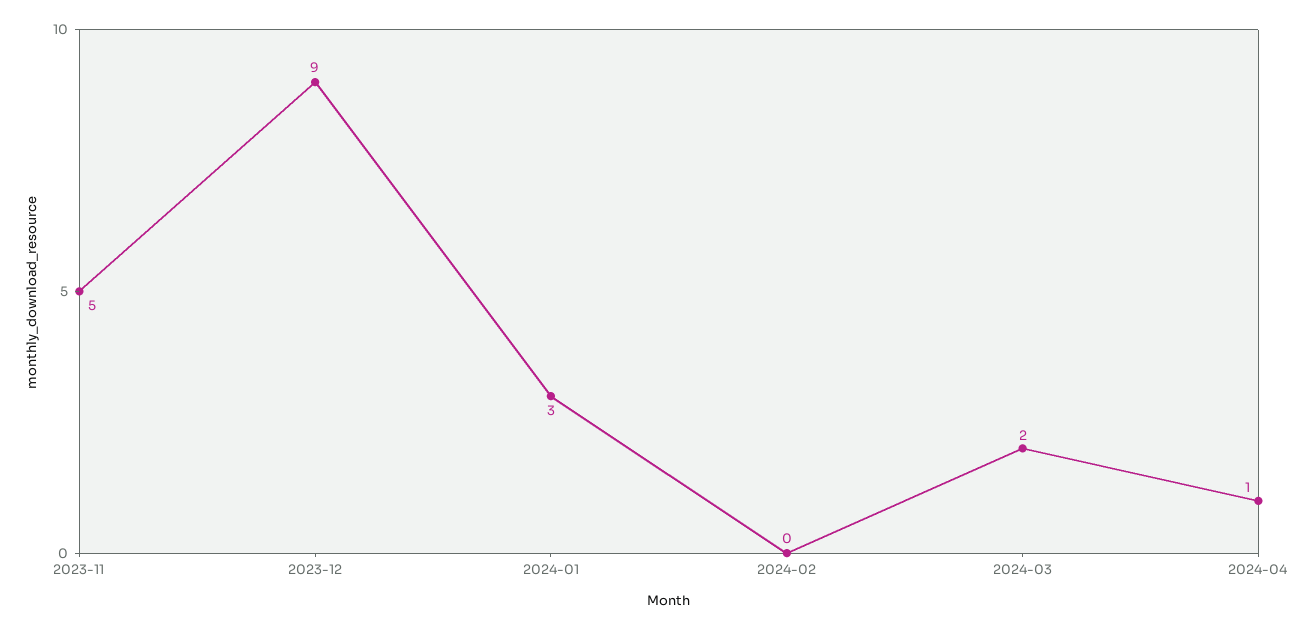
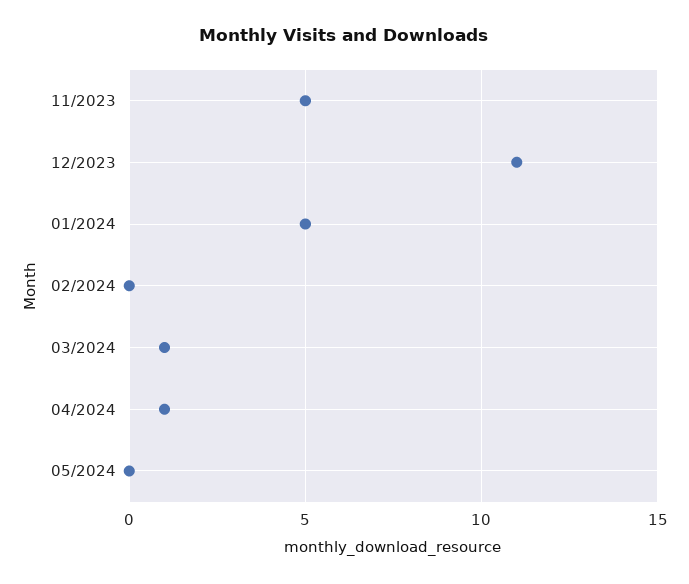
2023-12: 9 -> 11
2024-01: 3 -> 5
2024-03: 2 -> 1
05/2024: none -> 0

